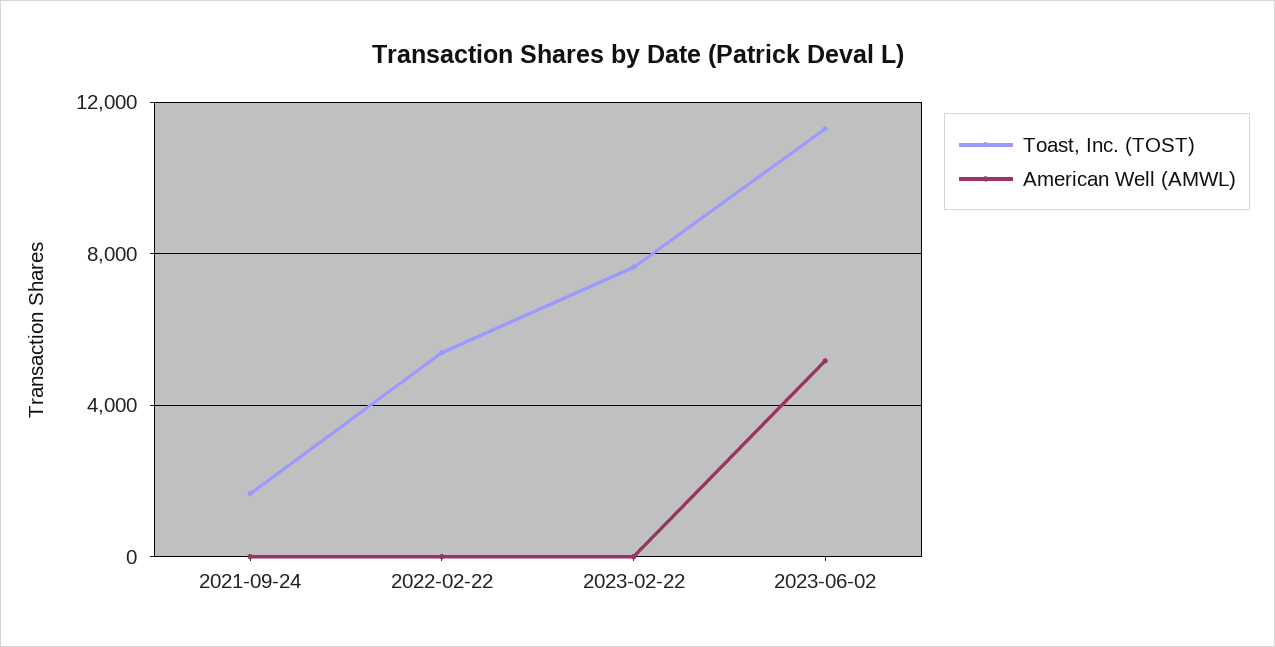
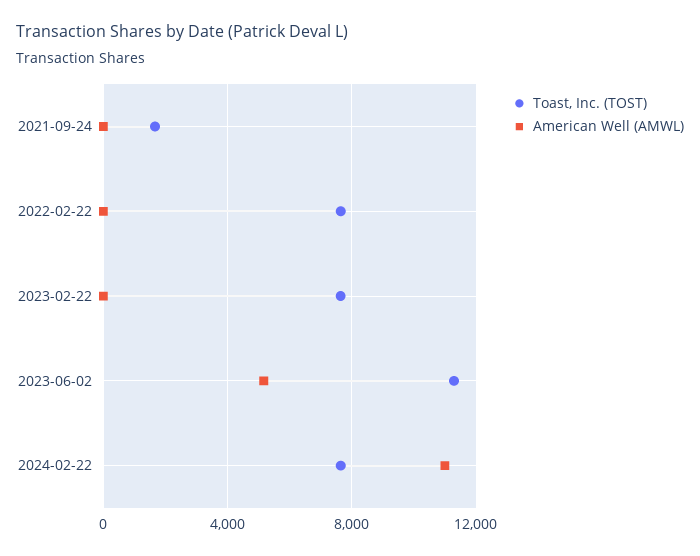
Toast, Inc. (TOST), 2022-02-22: 5500 -> 7500
Toast, Inc. (TOST), 2024-02-22: none -> 7500
American Well (AMWL), 2024-02-22: none -> 11000

